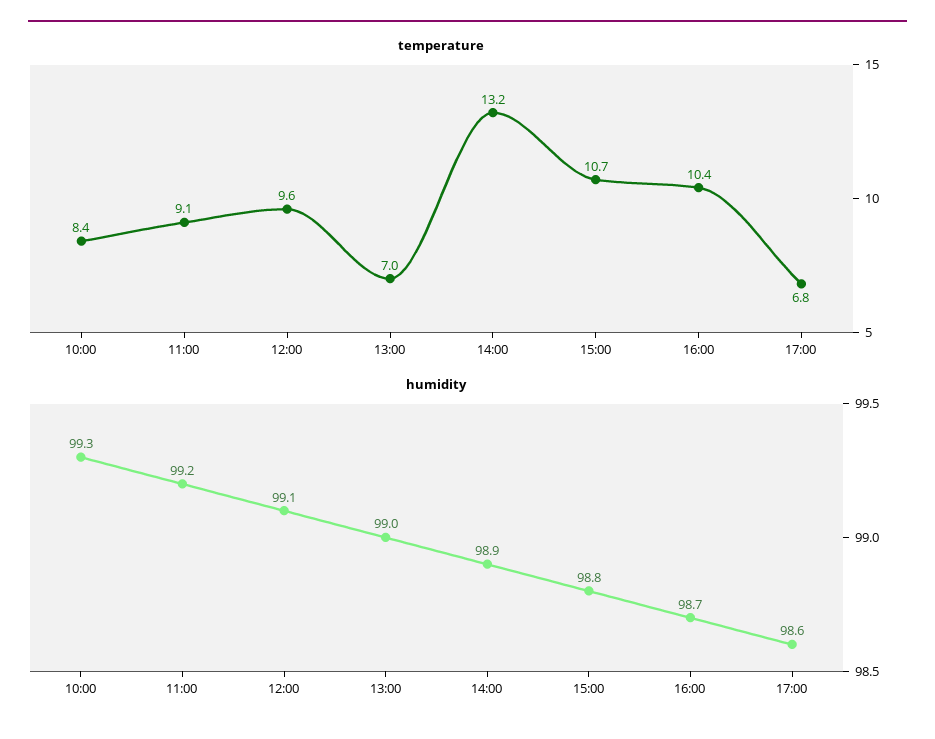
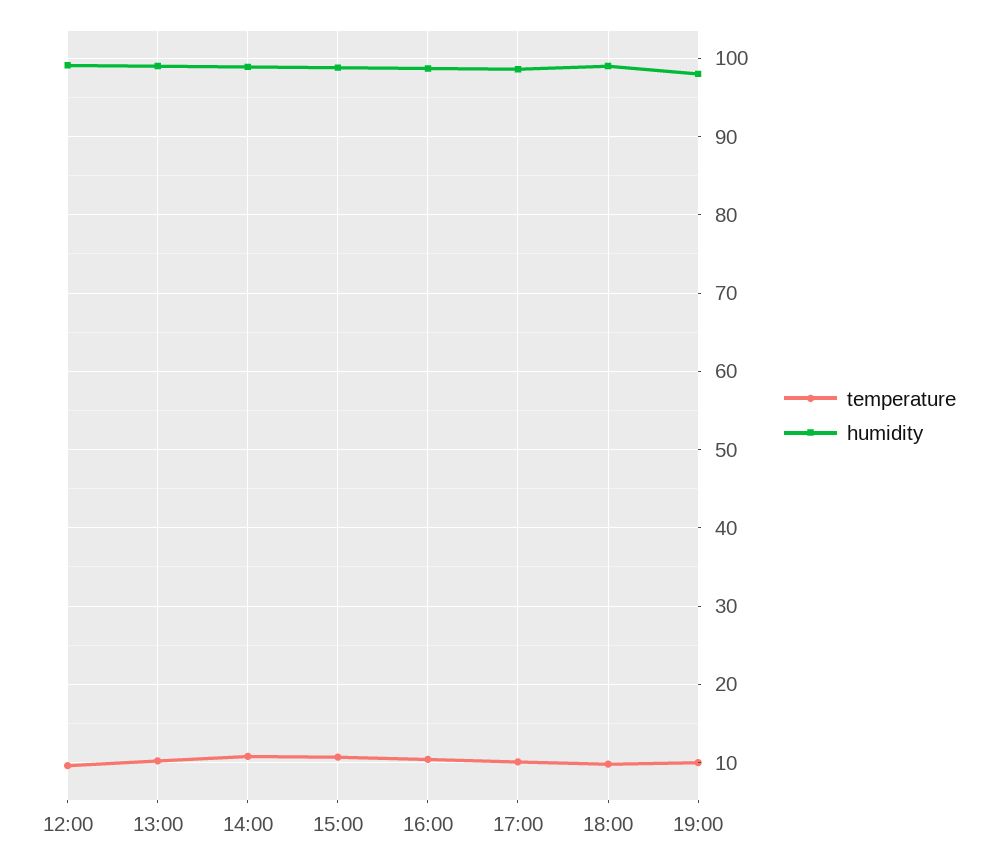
temperature, 10:00: 8.4 -> none
temperature, 11:00: 9.1 -> none
temperature, 13:00: 7 -> 10
temperature, 14:00: 13.2 -> 11
temperature, 17:00: 6.8 -> 10
humidity, 10:00: 99.3 -> none
humidity, 11:00: 99.2 -> none
temperature, 18:00: none -> 10
humidity, 18:00: none -> 99
temperature, 19:00: none -> 10
humidity, 19:00: none -> 98

